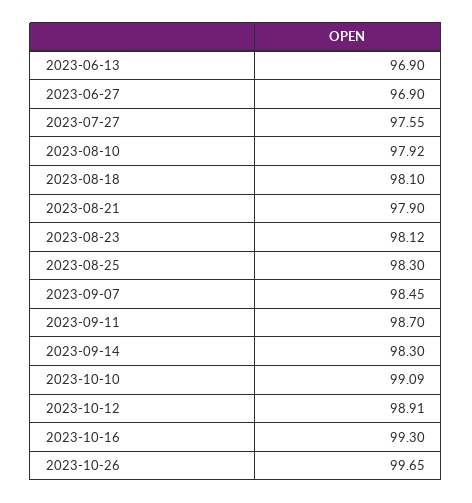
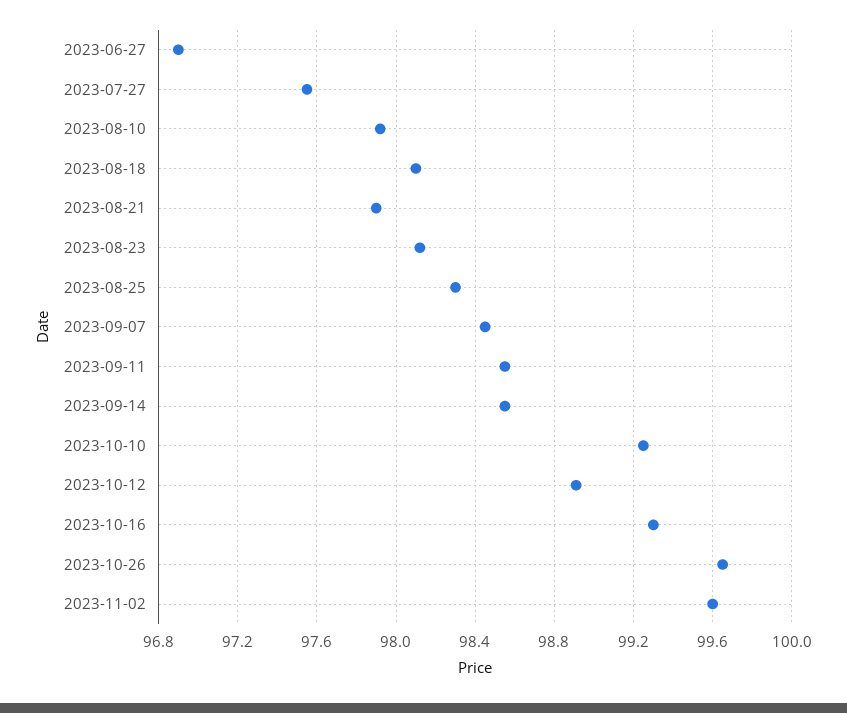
2023-06-13: 96.9 -> none
2023-09-11: 98.7 -> 98.55
2023-09-14: 98.3 -> 98.55
2023-10-10: 99.09 -> 99.25
2023-11-02: none -> 99.6

